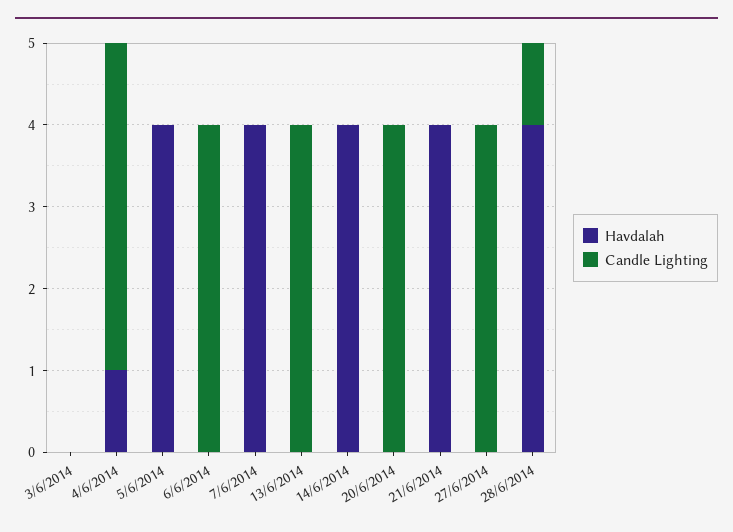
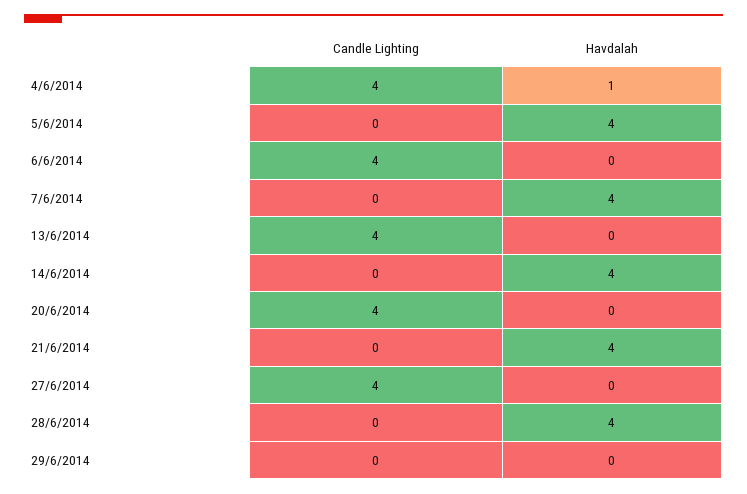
Havdalah, 3/6/2014: 0 -> none
Candle Lighting, 3/6/2014: 0 -> none
Candle Lighting, 28/6/2014: 1 -> 0
Candle Lighting, 29/6/2014: none -> 0
Havdalah, 29/6/2014: none -> 0

